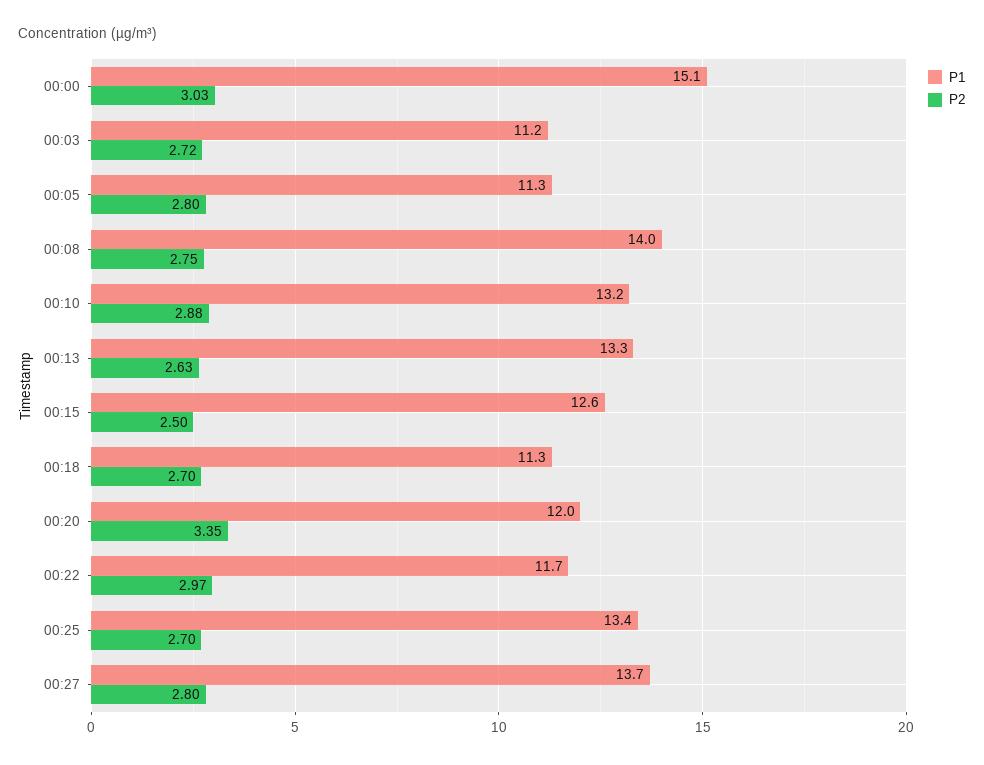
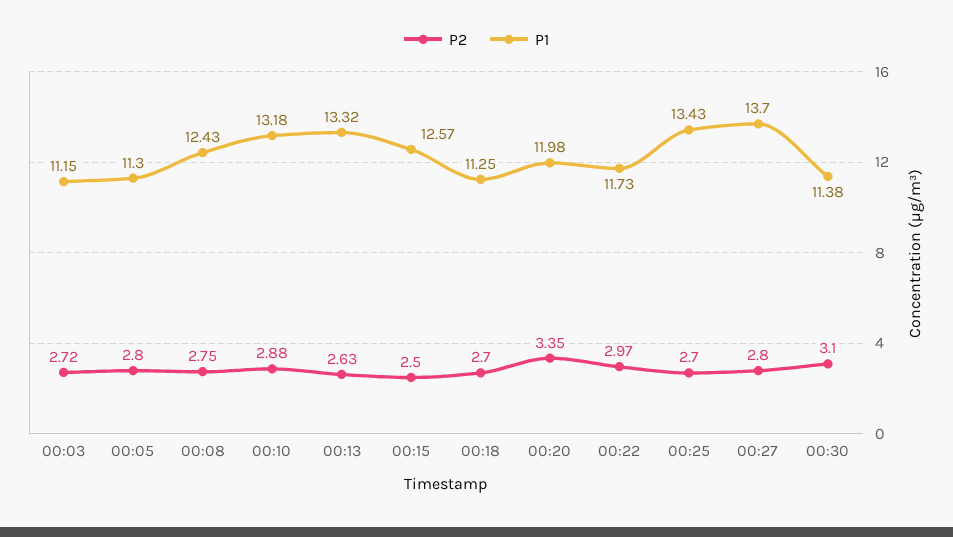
P1, 00:00: 15.1 -> none
P2, 00:00: 3.03 -> none
P1, 00:08: 14 -> 12.43
P2, 00:30: none -> 3.1
P1, 00:30: none -> 11.38

